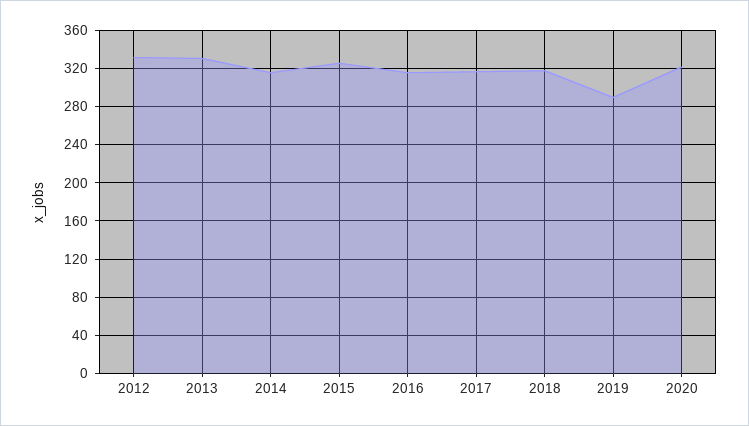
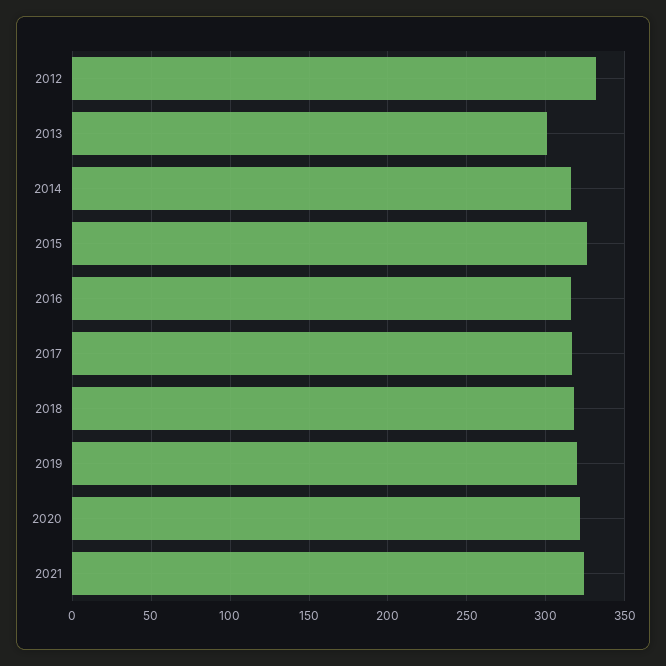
2013: 330 -> 300
2019: 290 -> 320
2021: none -> 325

